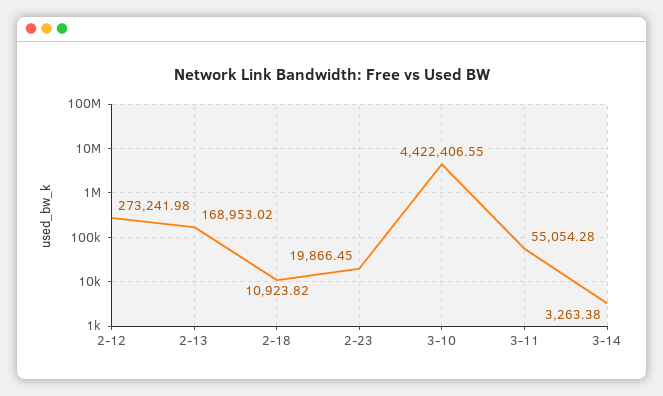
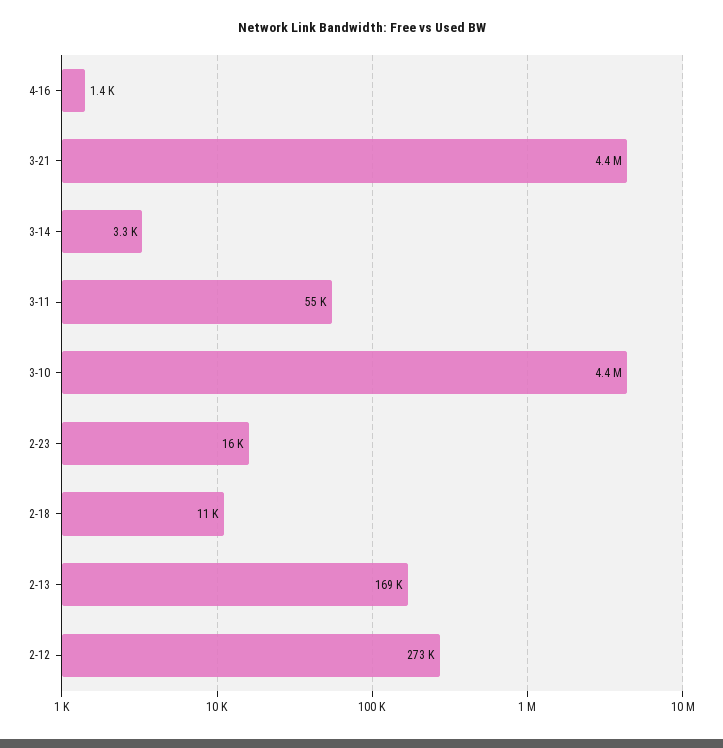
2-23: 19866.45 -> 16000
4-16: none -> 1400
3-21: none -> 4400000

